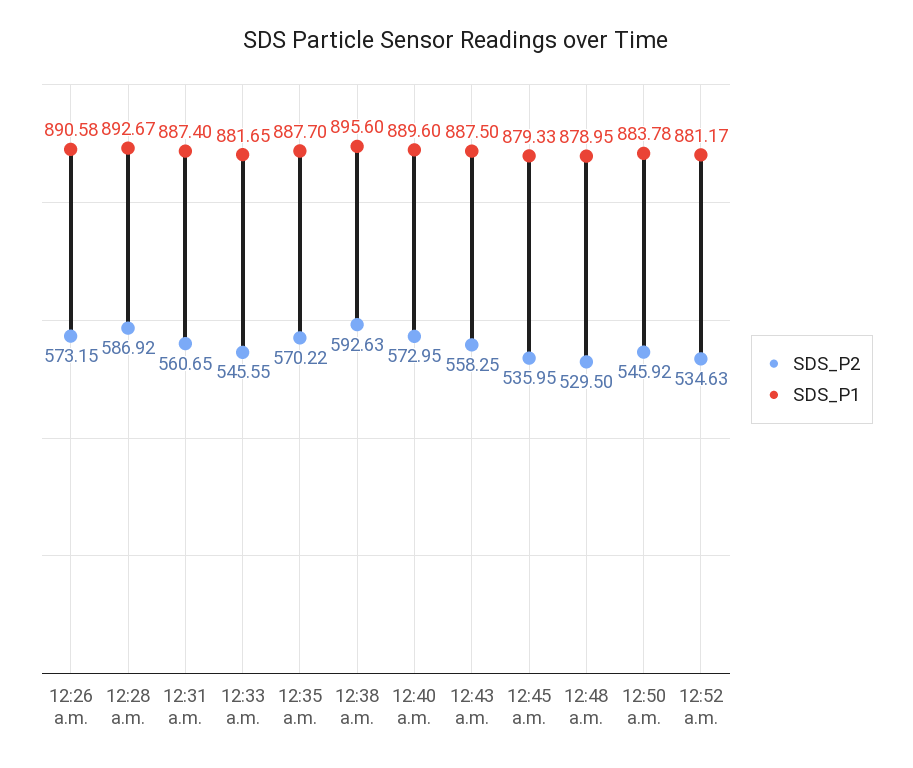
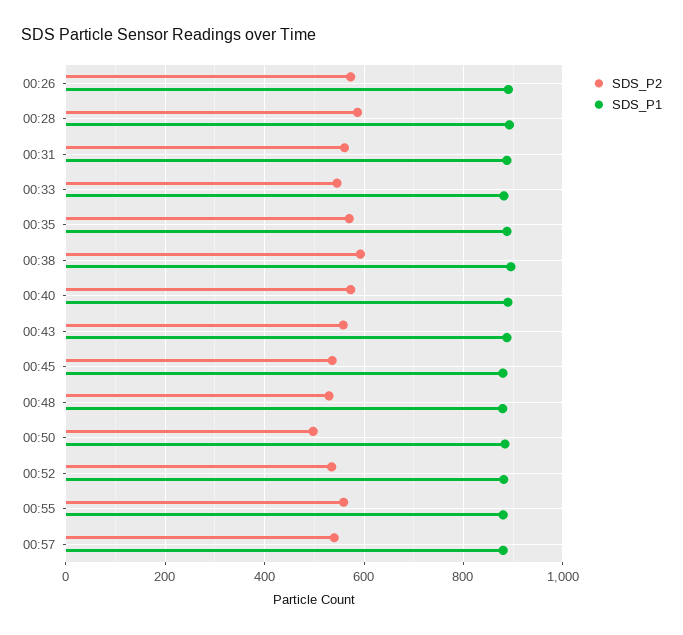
SDS_P2, 12:50 a.m.: 545.92 -> 500
SDS_P2, 00:55: none -> 560
SDS_P1, 00:55: none -> 880
SDS_P2, 00:57: none -> 540
SDS_P1, 00:57: none -> 880

